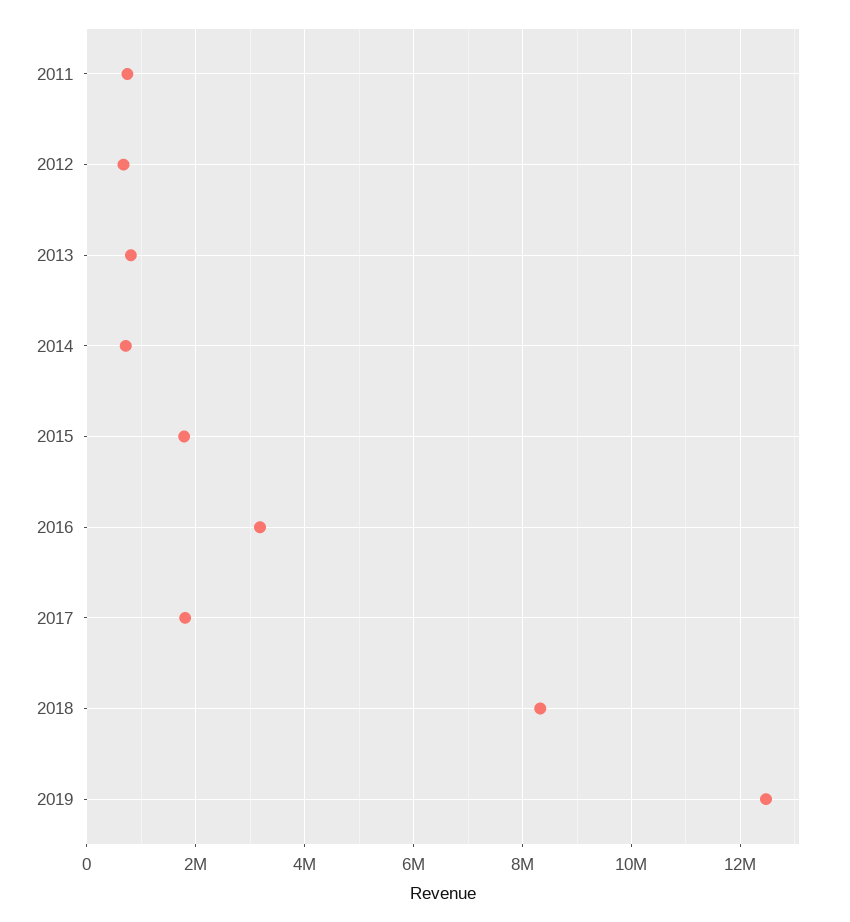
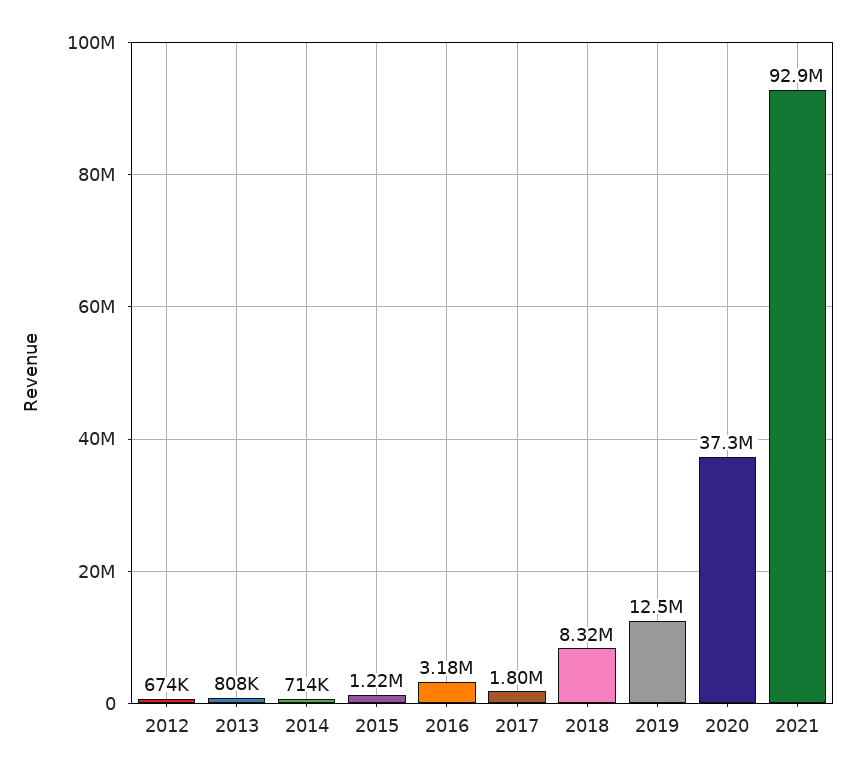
2011: 800000 -> none
2015: 1800000 -> 1220000
2020: none -> 37300000
2021: none -> 92900000

